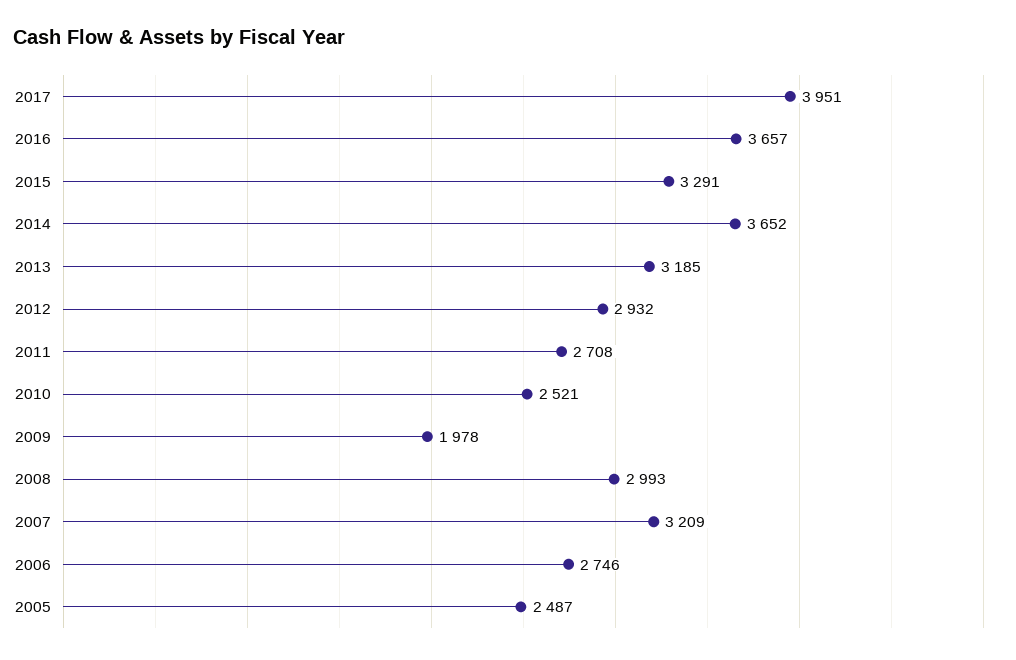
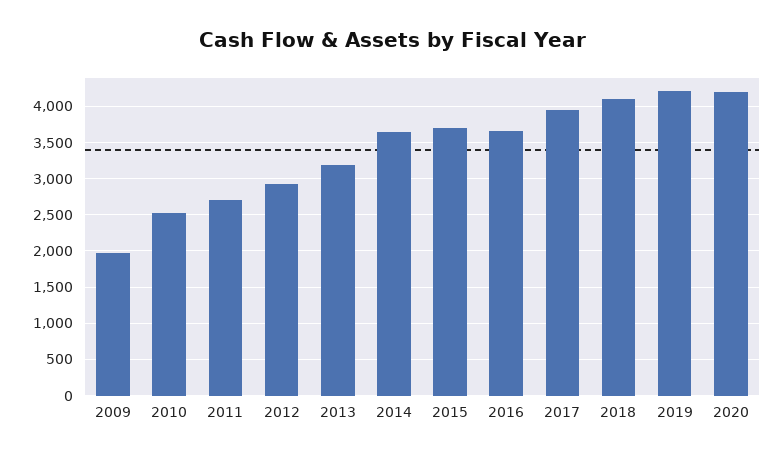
2015: 3291 -> 3700
2008: 2993 -> none
2007: 3209 -> none
2006: 2746 -> none
2005: 2487 -> none
2018: none -> 4100
2019: none -> 4200
2020: none -> 4200

